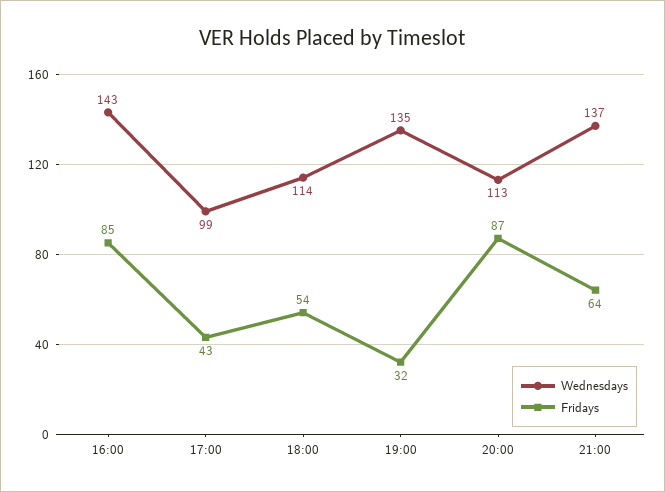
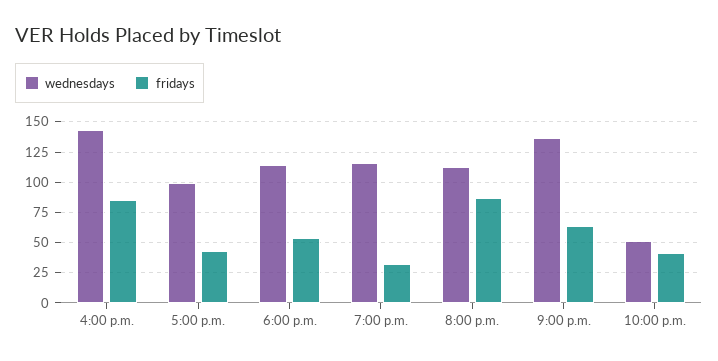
Wednesdays, 19:00: 135 -> 115
Wednesdays, 10:00 p.m.: none -> 50
Fridays, 10:00 p.m.: none -> 40

